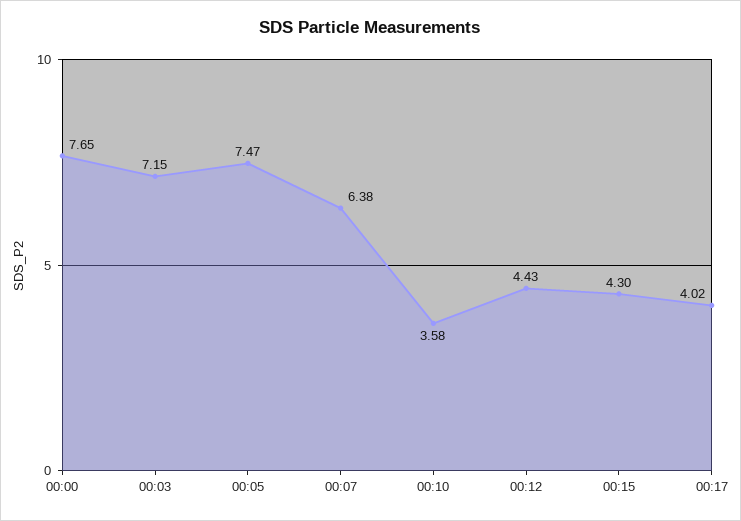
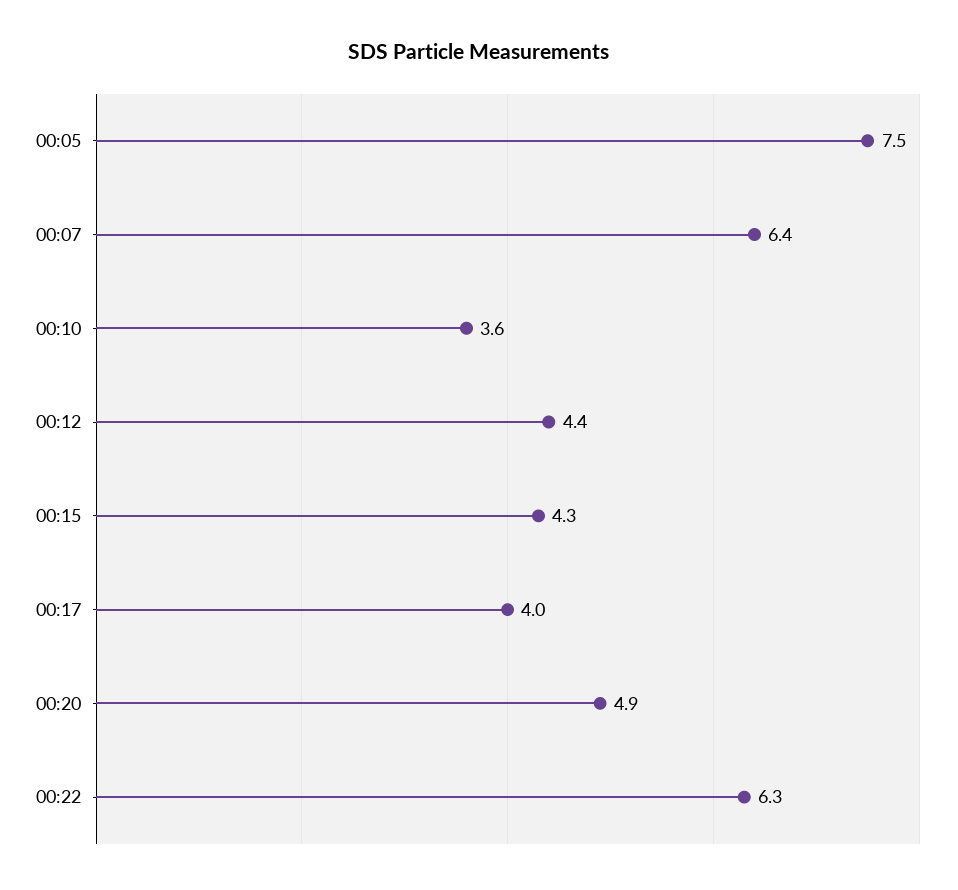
00:00: 7.65 -> none
00:03: 7.15 -> none
00:20: none -> 4.9
00:22: none -> 6.3

